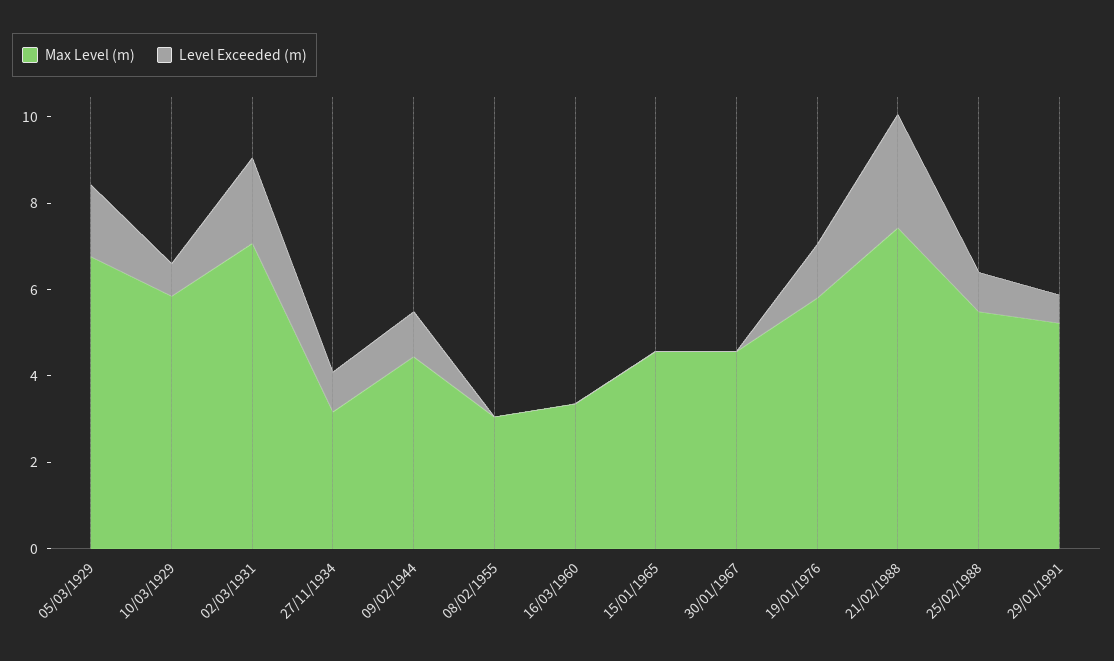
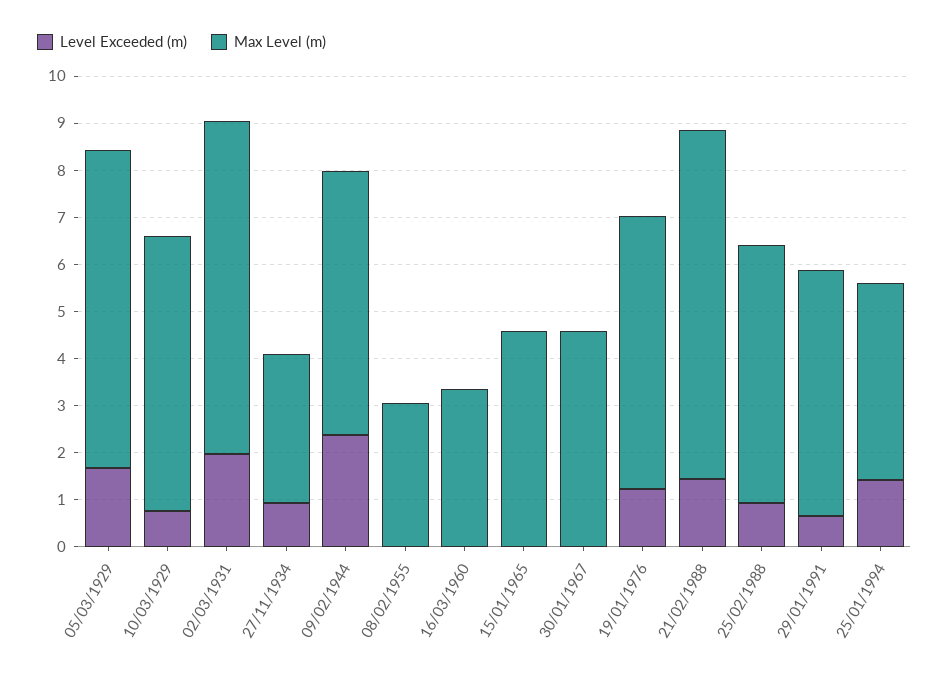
Max Level (m), 09/02/1944: 4.5 -> 5.6
Level Exceeded (m), 09/02/1944: 1 -> 2.4
Level Exceeded (m), 21/02/1988: 2.5 -> 1.4
Level Exceeded (m), 25/01/1994: none -> 1.4
Max Level (m), 25/01/1994: none -> 4.2

